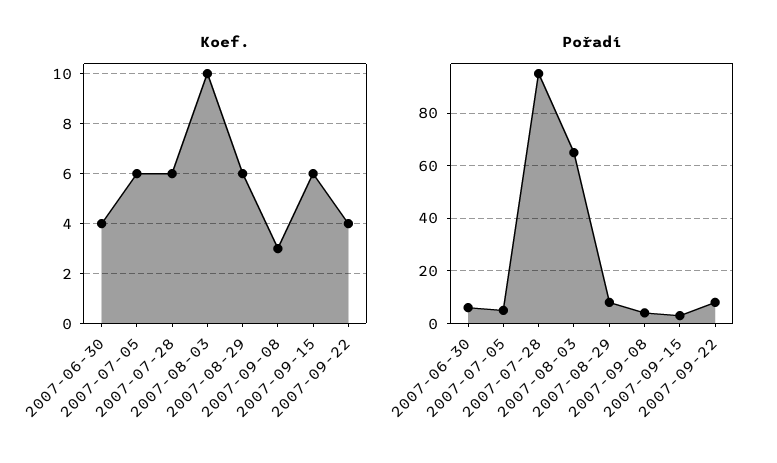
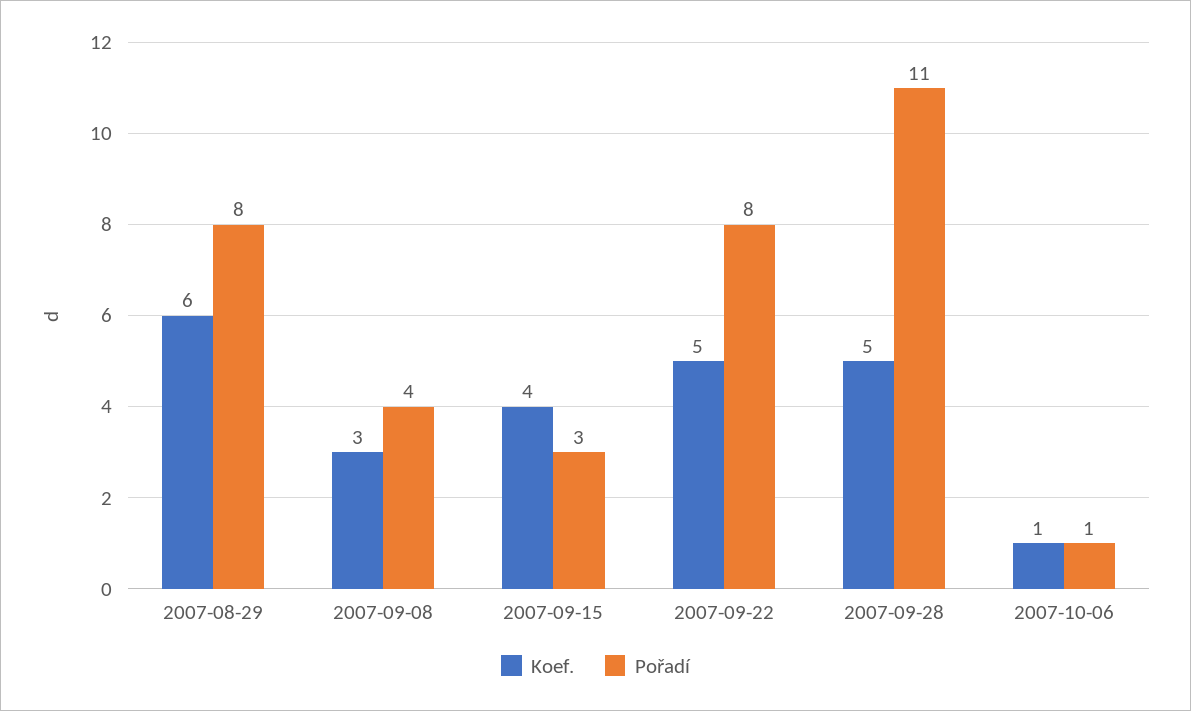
Koef., 2007-06-30: 4 -> none
Koef., 2007-07-05: 6 -> none
Koef., 2007-07-28: 6 -> none
Koef., 2007-08-03: 10 -> none
Koef., 2007-09-15: 6 -> 4
Koef., 2007-09-22: 4 -> 5
Pořadí, 2007-06-30: 5 -> none
Pořadí, 2007-07-05: 5 -> none
Pořadí, 2007-07-28: 95 -> none
Pořadí, 2007-08-03: 65 -> none
Koef., 2007-09-28: none -> 5
Pořadí, 2007-09-28: none -> 11
Koef., 2007-10-06: none -> 1
Pořadí, 2007-10-06: none -> 1

